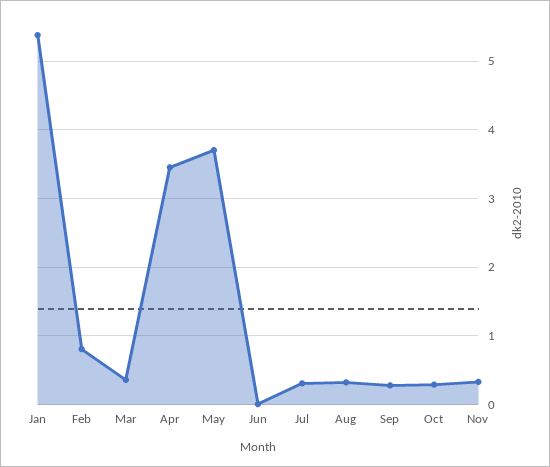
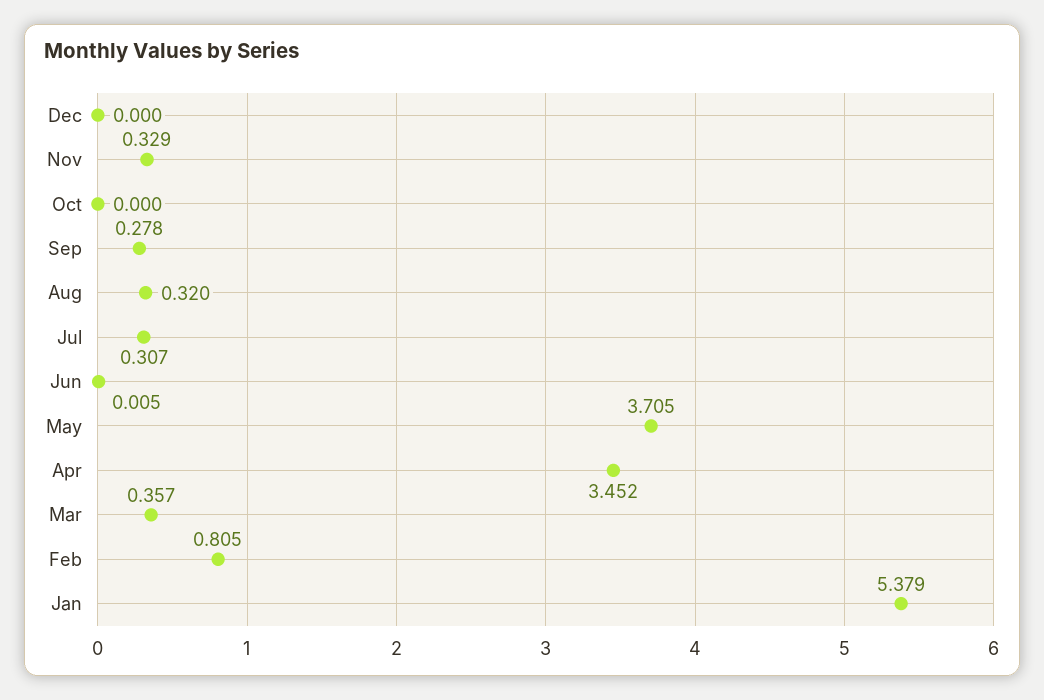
Oct: 0.3 -> 0
Dec: none -> 0

